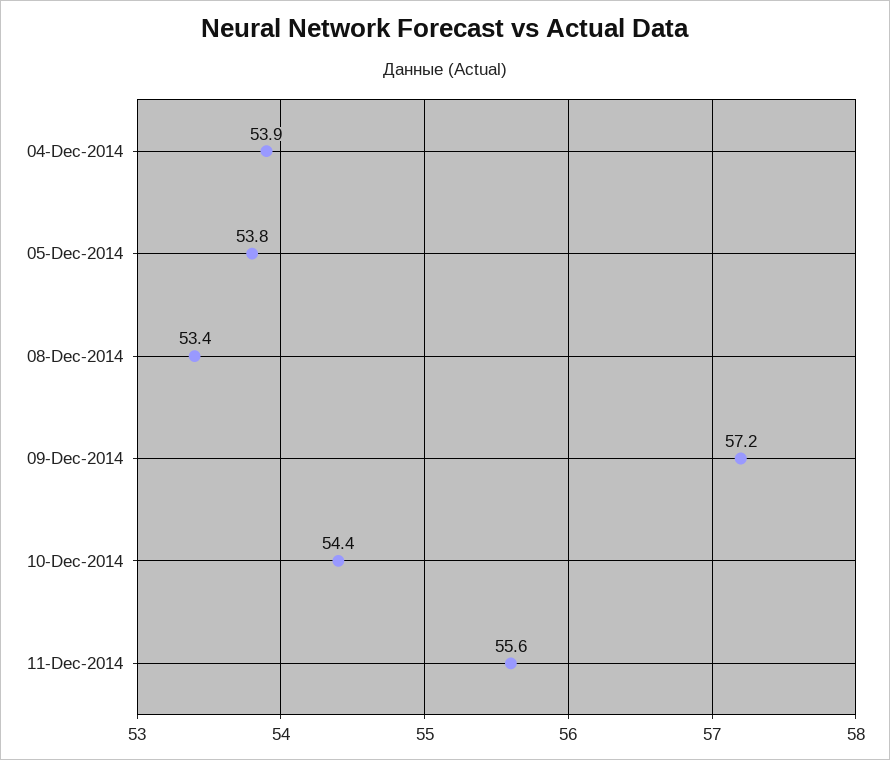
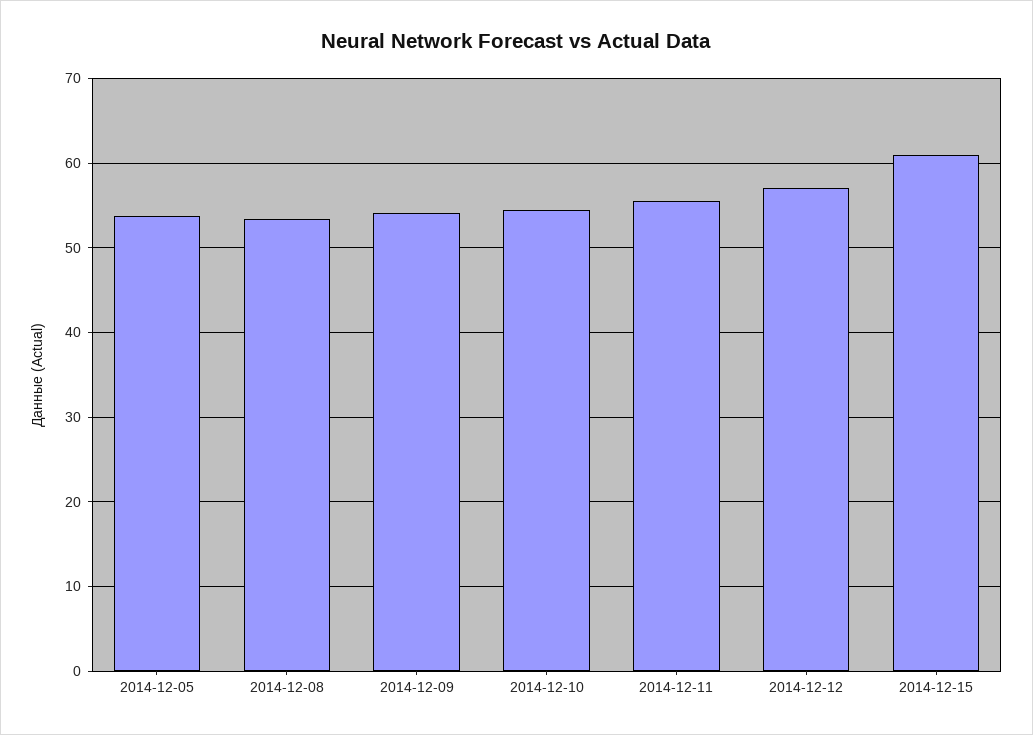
04-Dec-2014: 53.9 -> none
09-Dec-2014: 57.2 -> 54
2014-12-12: none -> 57
2014-12-15: none -> 61

